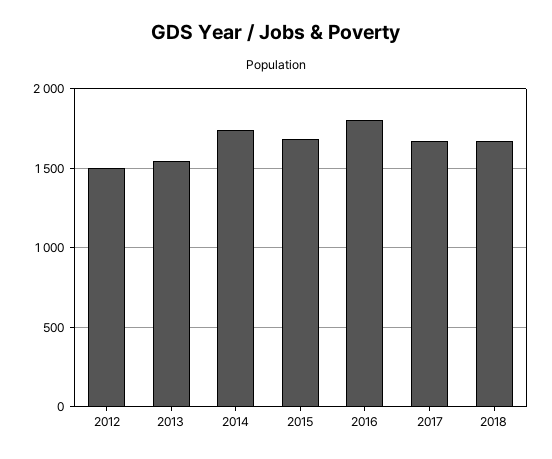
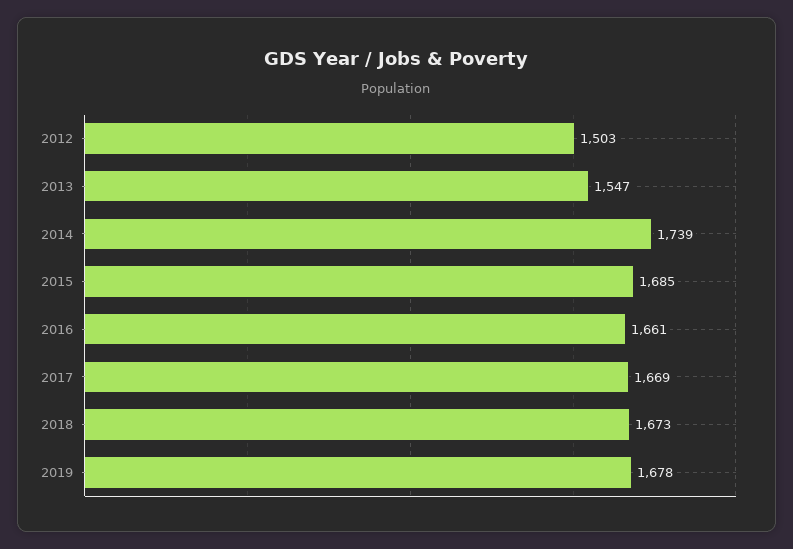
2016: 1800 -> 1661
2019: none -> 1678

